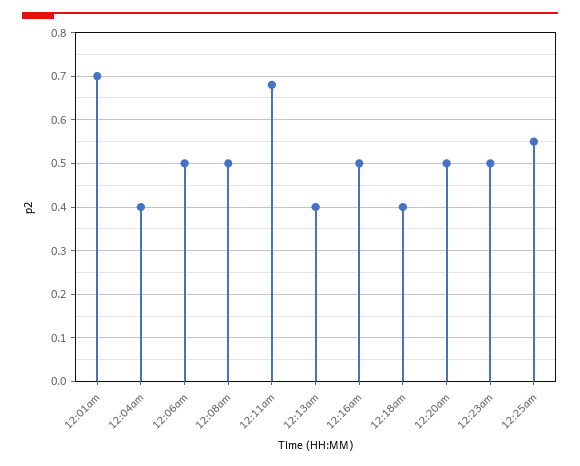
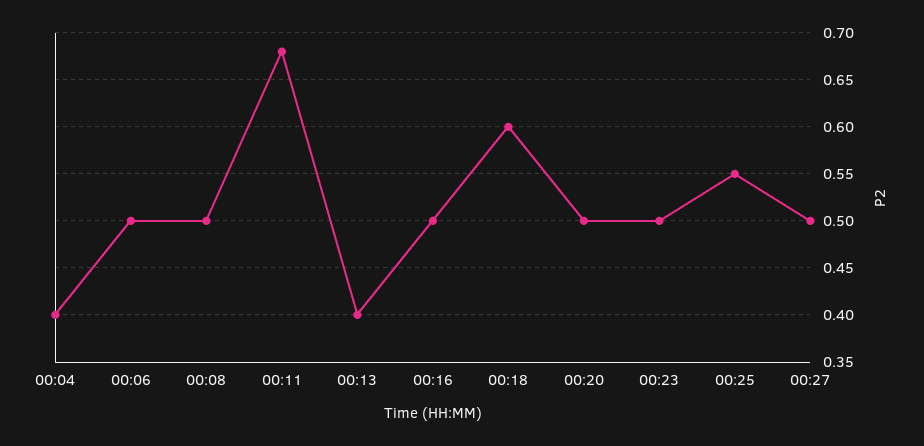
12:01am: 0.7 -> none
12:18am: 0.4 -> 0.6
00:27: none -> 0.5

